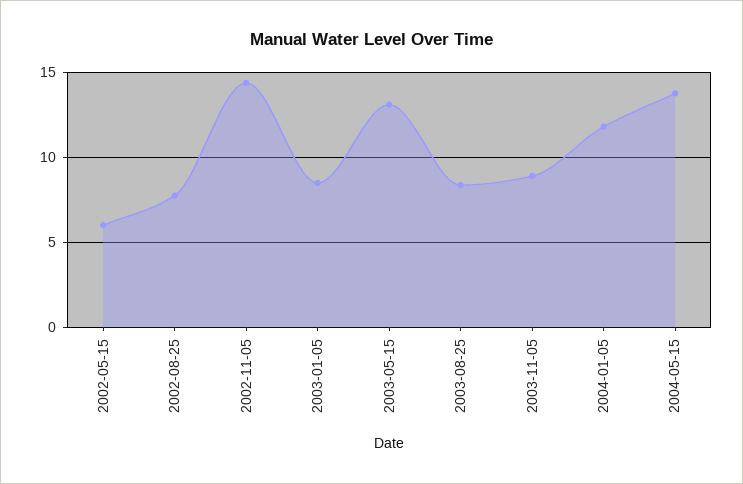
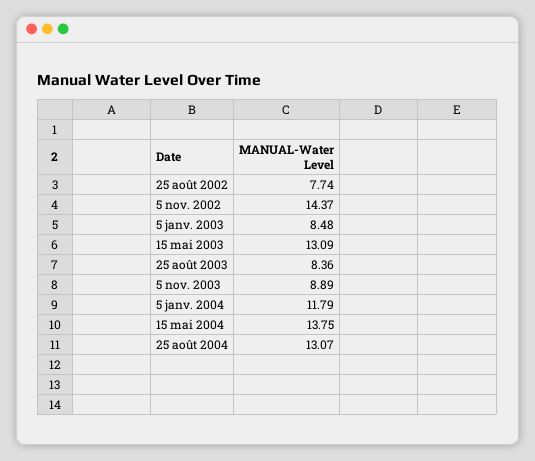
2002-05-15: 6 -> none
25 août 2004: none -> 13.07

